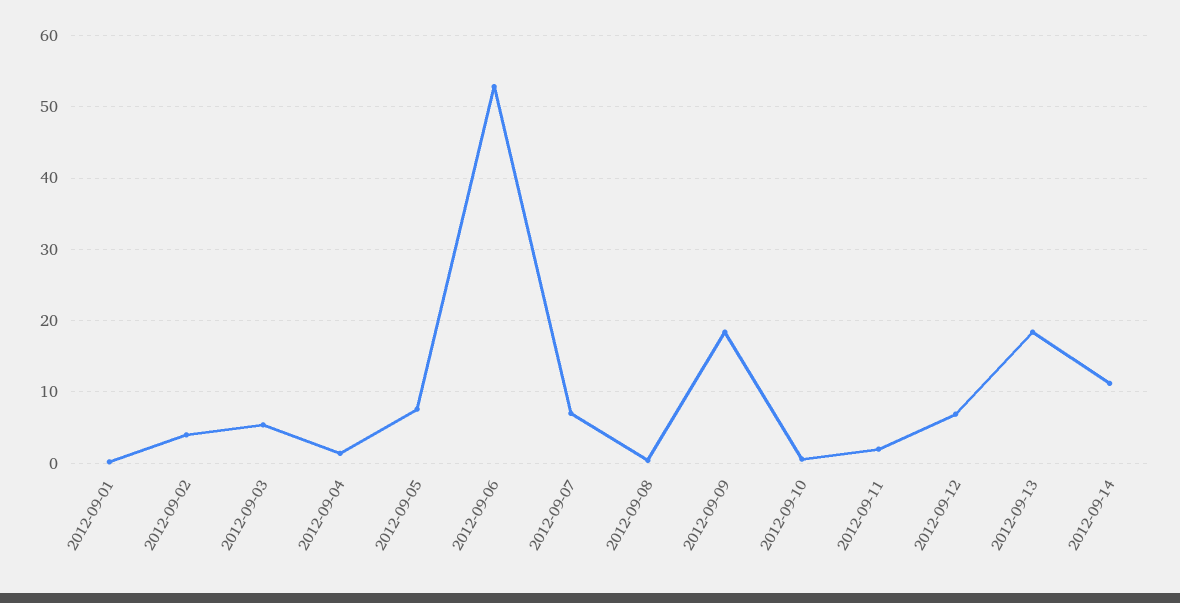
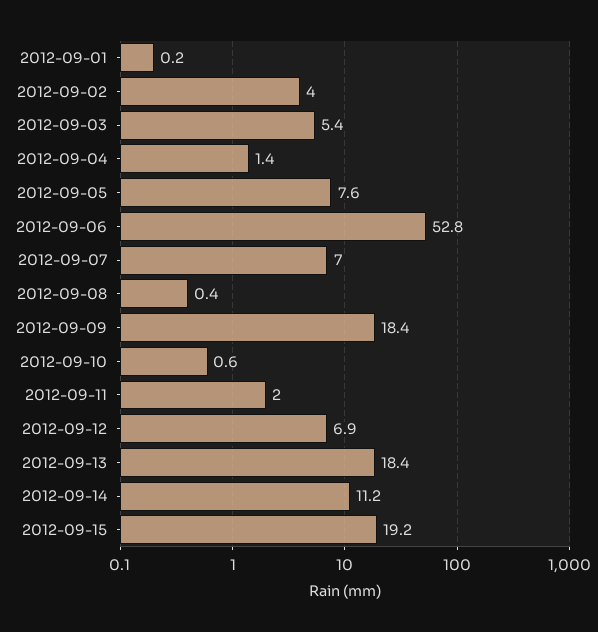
2012-09-15: none -> 19.2

